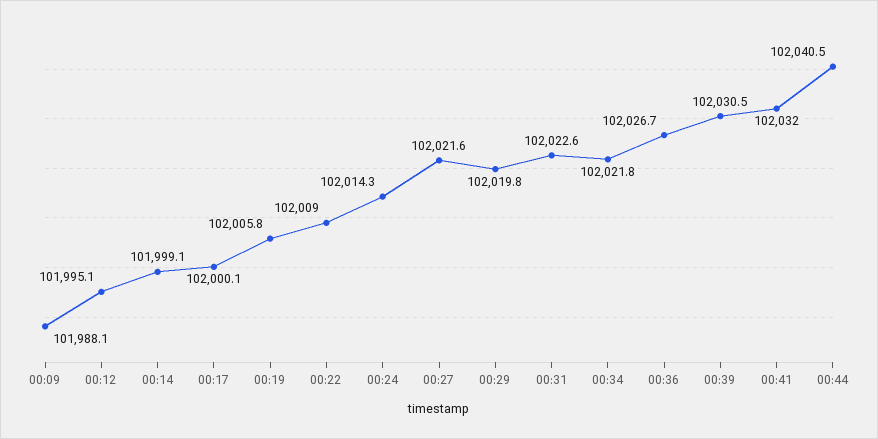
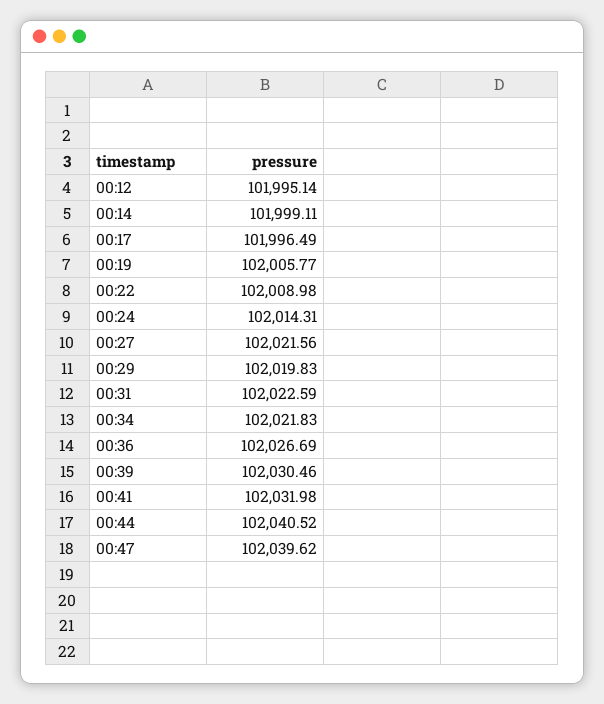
00:09: 101988.1 -> none
00:17: 102000.1 -> 101996.49
00:47: none -> 102039.62

